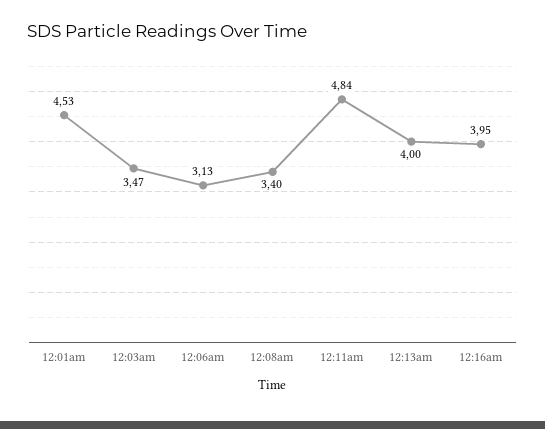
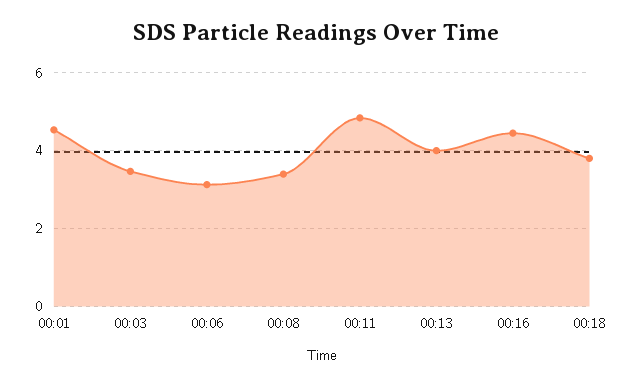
12:16am: 3.95 -> 4.4
00:18: none -> 3.8

